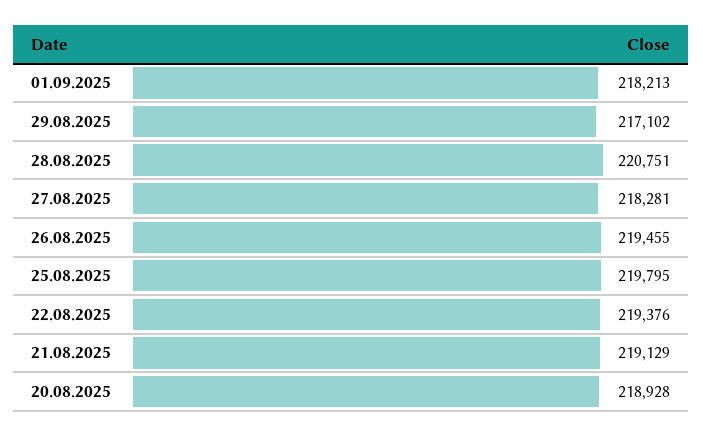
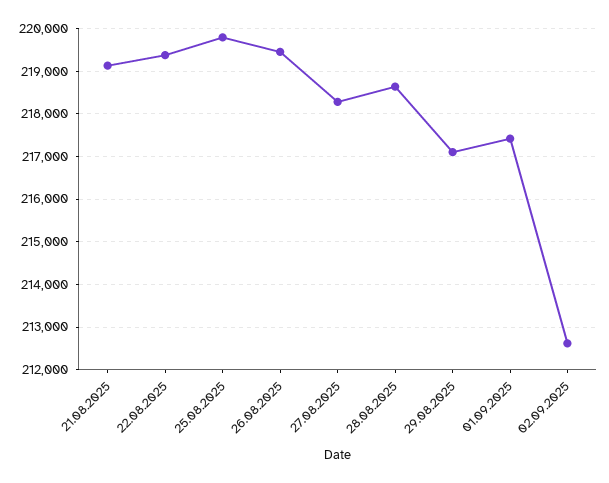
01.09.2025: 218213 -> 217400
28.08.2025: 220751 -> 218600
20.08.2025: 218928 -> none
02.09.2025: none -> 212600

